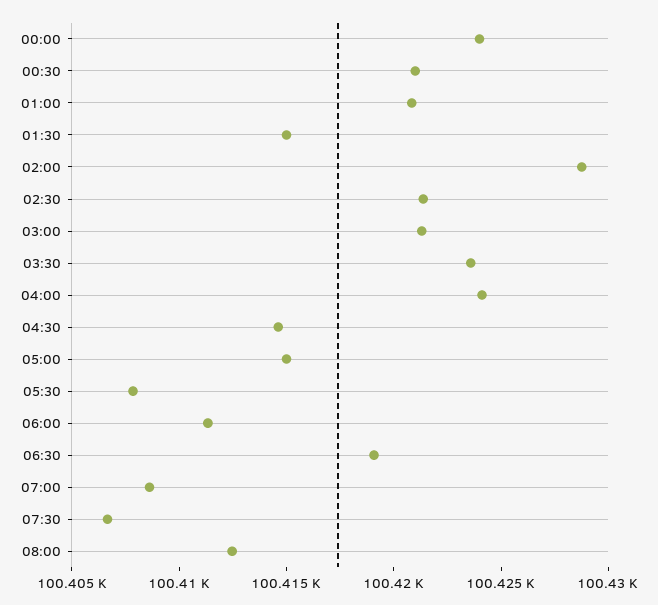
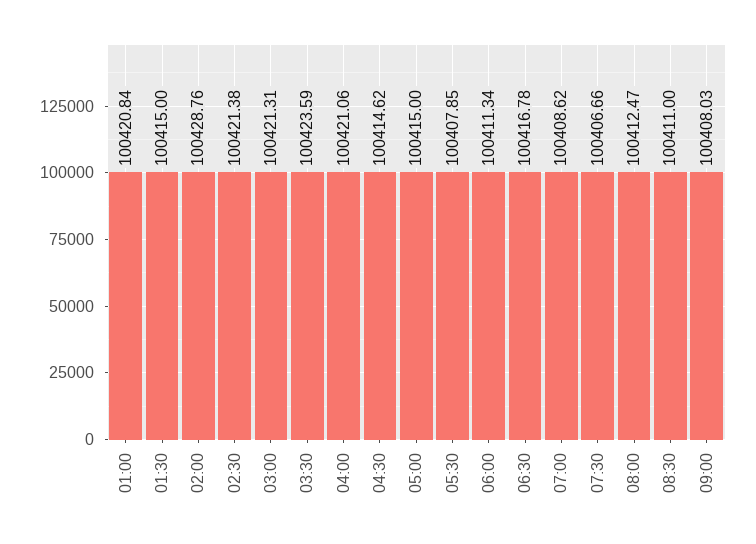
00:00: 100424 -> none
00:30: 100421 -> none
04:00: 100424 -> 100421.06
06:30: 100419 -> 100416.78
08:30: none -> 100411
09:00: none -> 100408.03

